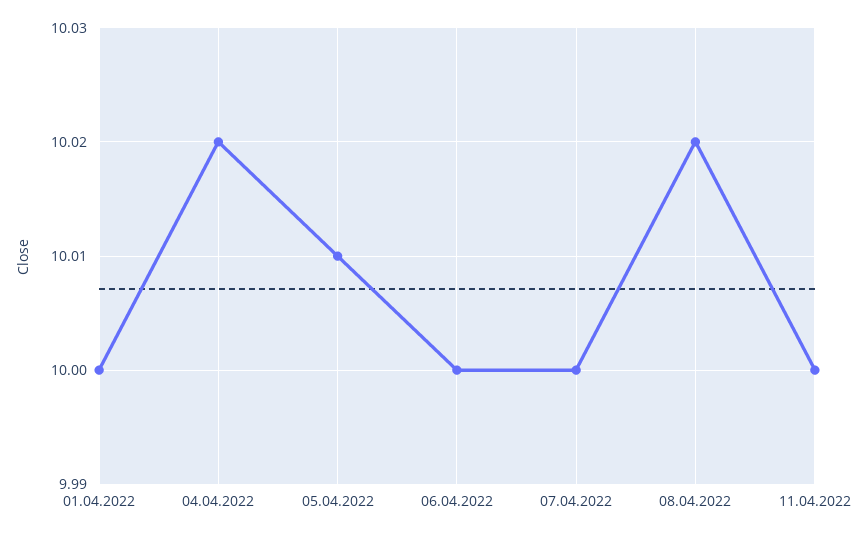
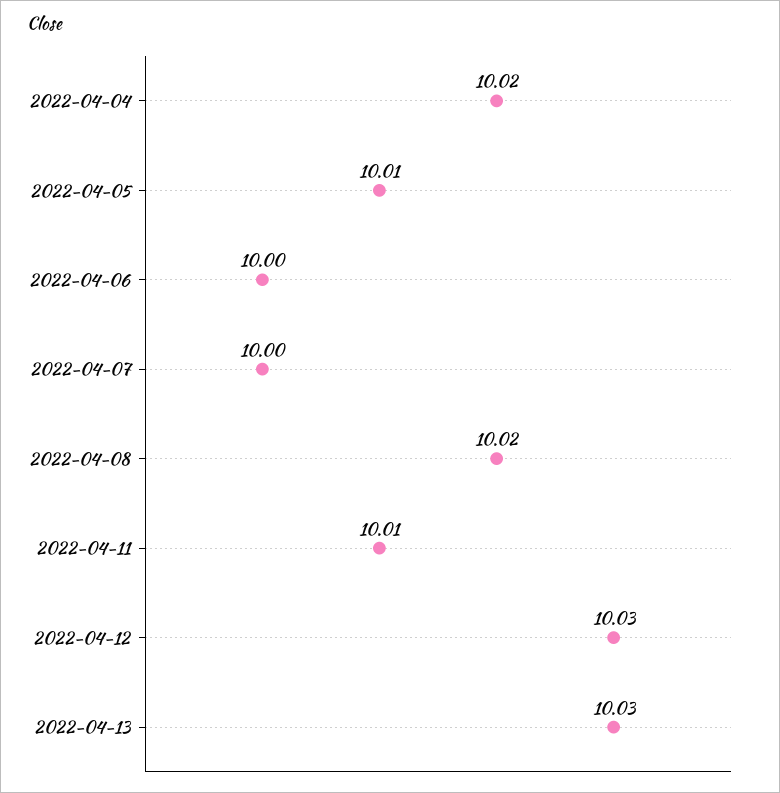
01.04.2022: 10 -> none
11.04.2022: 10 -> 10.01
2022-04-12: none -> 10.03
2022-04-13: none -> 10.03

